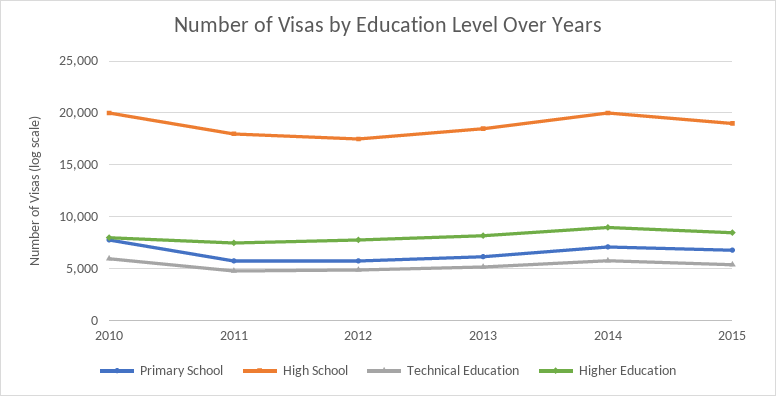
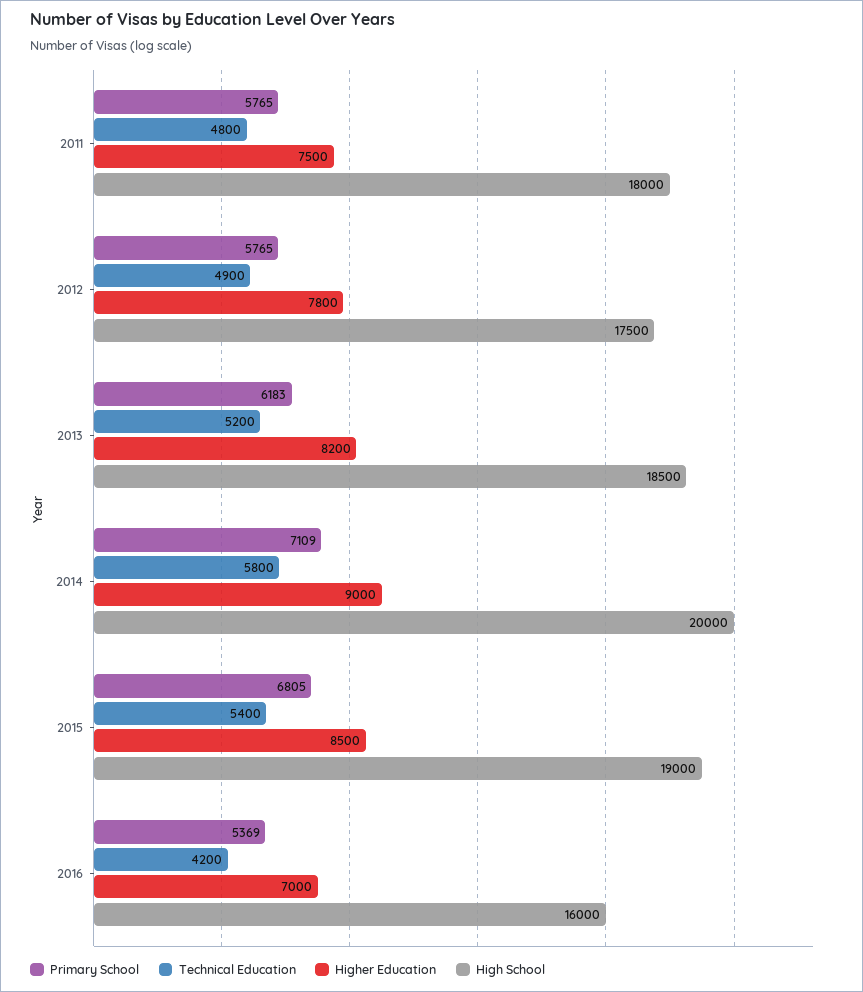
Primary School, 2010: 8000 -> none
High School, 2010: 20000 -> none
Technical Education, 2010: 6000 -> none
Higher Education, 2010: 8000 -> none
Primary School, 2016: none -> 5369
Technical Education, 2016: none -> 4200
Higher Education, 2016: none -> 7000
High School, 2016: none -> 16000

